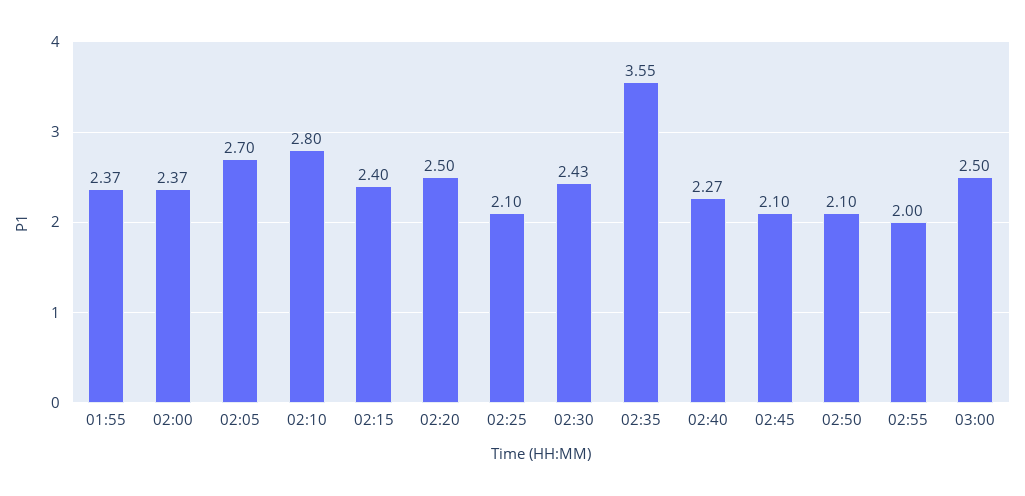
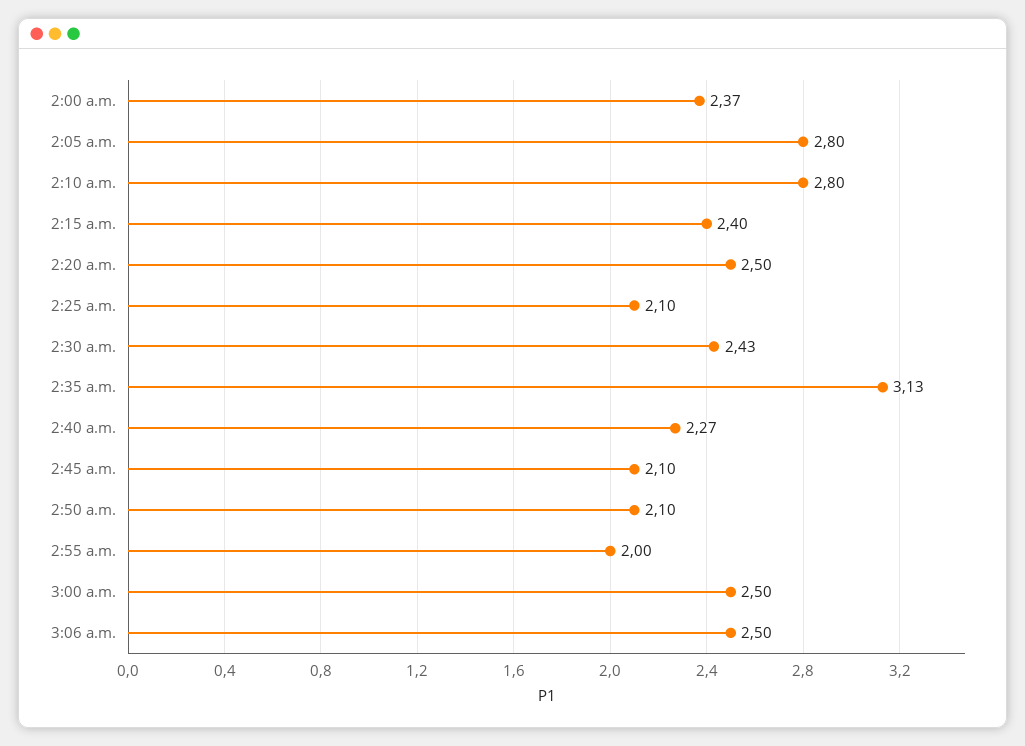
01:55: 2.37 -> none
02:05: 2.7 -> 2.8
02:35: 3.55 -> 3.13
3:06 a.m.: none -> 2.5

